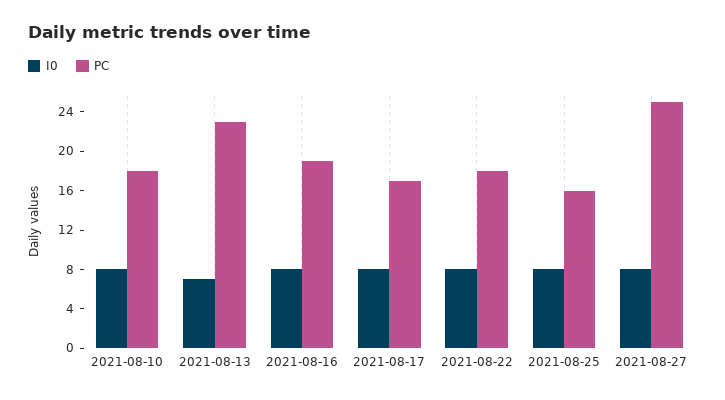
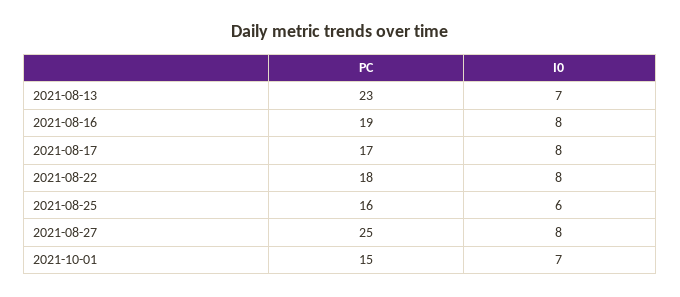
I0, 2021-08-10: 8 -> none
PC, 2021-08-10: 18 -> none
I0, 2021-08-25: 8 -> 6
PC, 2021-10-01: none -> 15
I0, 2021-10-01: none -> 7

